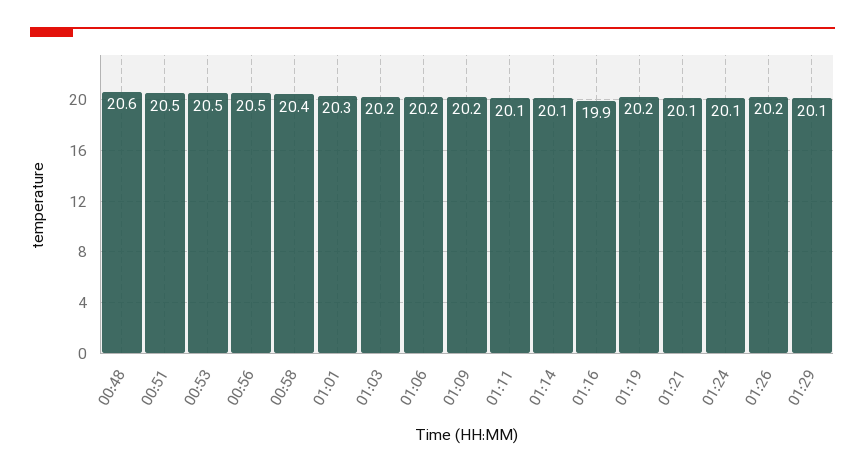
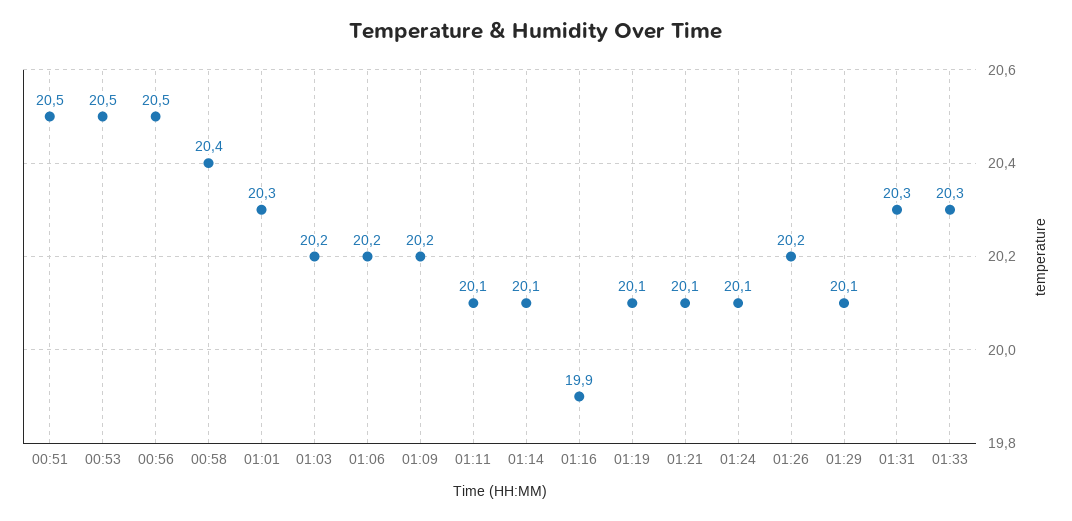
00:48: 20.6 -> none
01:19: 20.2 -> 20.1
01:31: none -> 20.3
01:33: none -> 20.3

